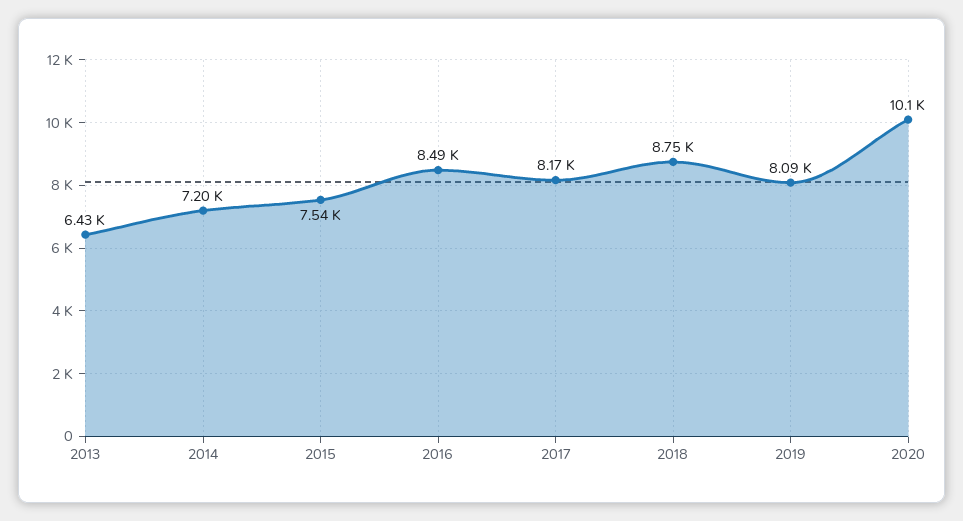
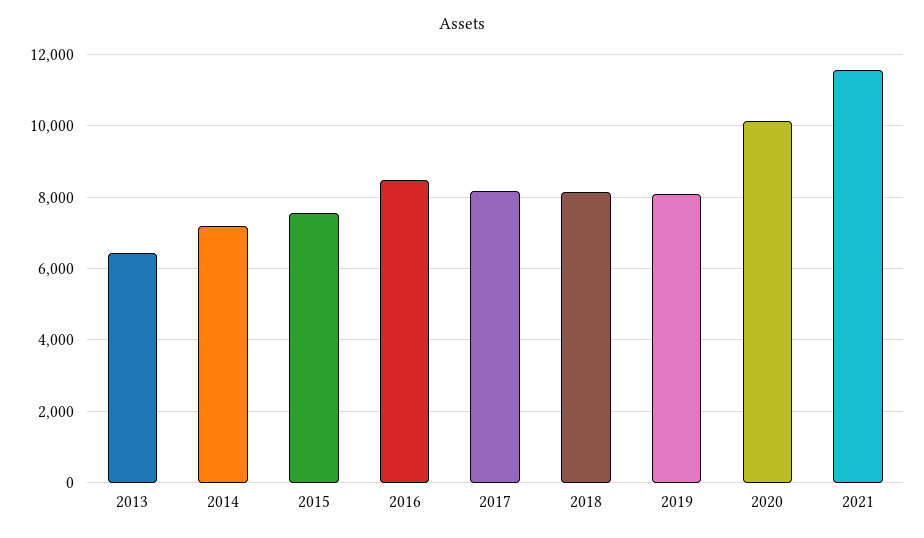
2018: 8750 -> 8200
2021: none -> 11600

